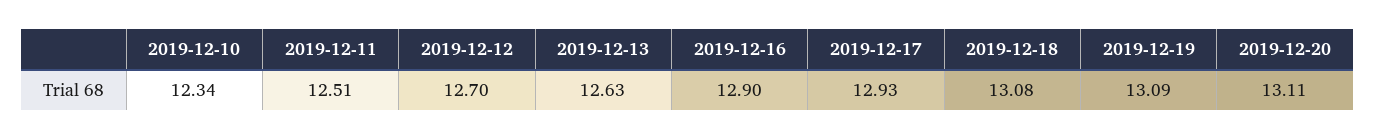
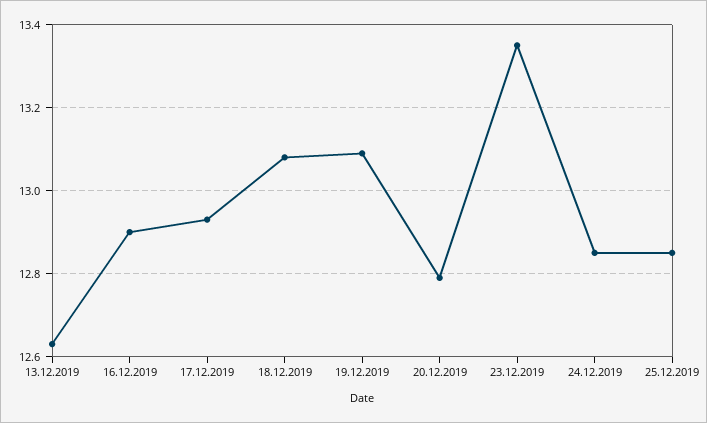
2019-12-10: 12.34 -> none
2019-12-11: 12.51 -> none
2019-12-12: 12.7 -> none
2019-12-20: 13.11 -> 12.8
23.12.2019: none -> 13.35
24.12.2019: none -> 12.85
25.12.2019: none -> 12.85

